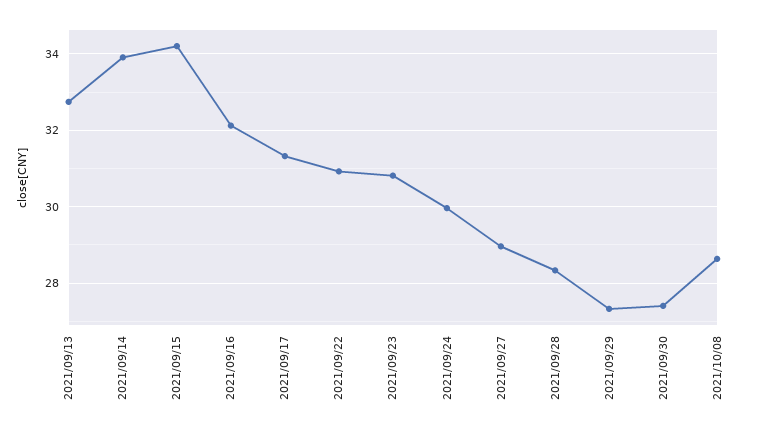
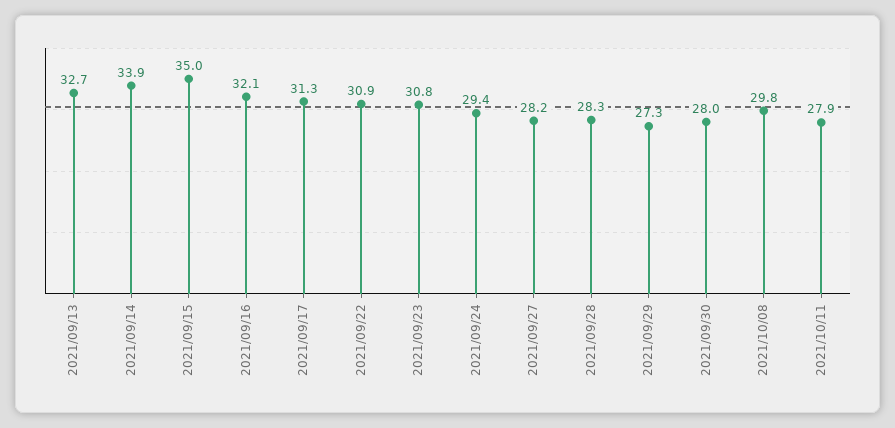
2021/09/15: 34.2 -> 35
2021/09/24: 30 -> 29.4
2021/09/27: 29 -> 28.2
2021/09/30: 27.4 -> 28
2021/10/08: 28.6 -> 29.8
2021/10/11: none -> 27.9

